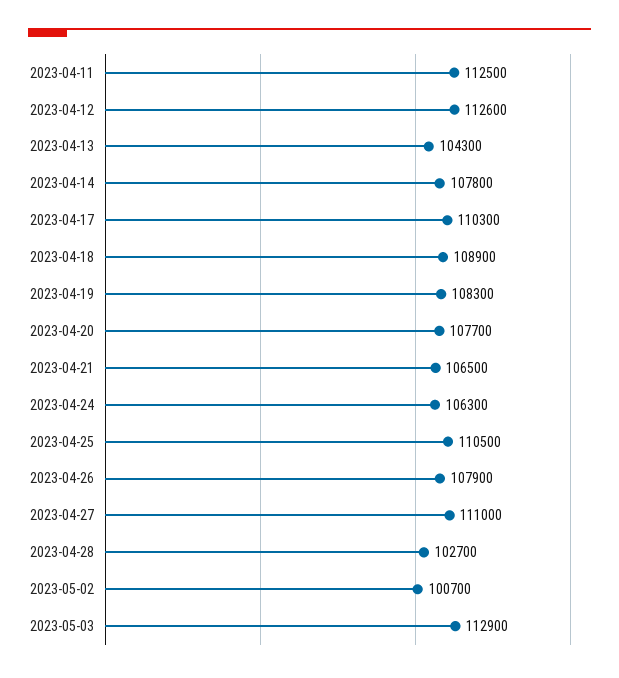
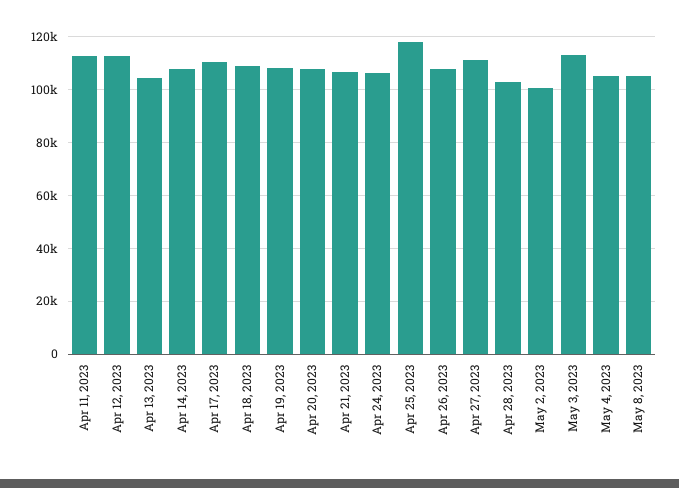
2023-04-25: 110500 -> 117500
May 4, 2023: none -> 105000
May 8, 2023: none -> 105000

